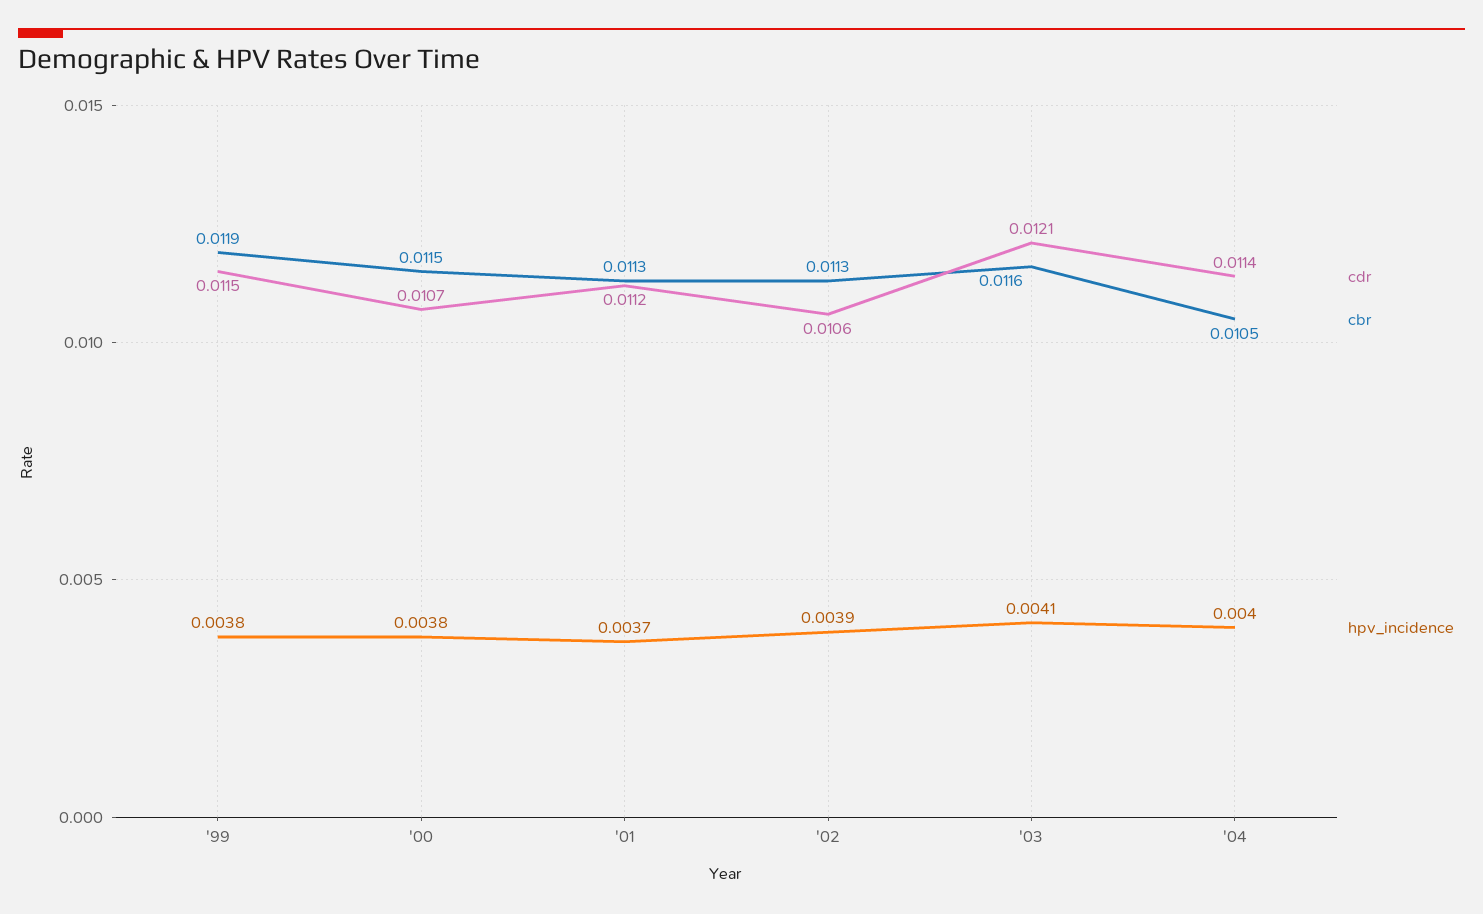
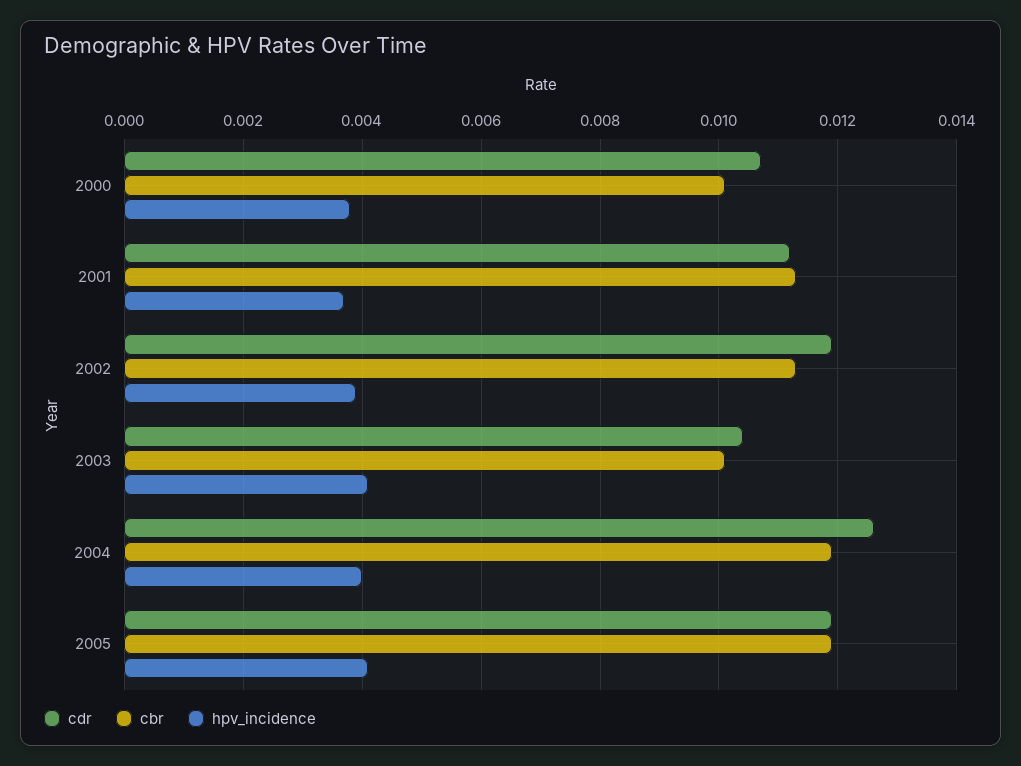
cdr, '99: 0.0115 -> none
cbr, '99: 0.0119 -> none
hpv_incidence, '99: 0.0038 -> none
cbr, '00: 0.0115 -> 0.01
cdr, '02: 0.0106 -> 0.012
cdr, '03: 0.0121 -> 0.0105
cbr, '03: 0.0116 -> 0.01
cdr, '04: 0.0114 -> 0.0125
cbr, '04: 0.0105 -> 0.012
cdr, 2005: none -> 0.012
cbr, 2005: none -> 0.012
hpv_incidence, 2005: none -> 0.004

